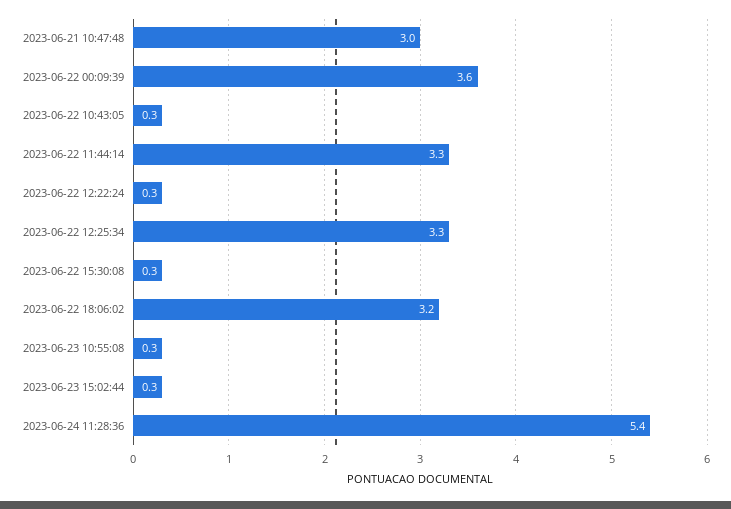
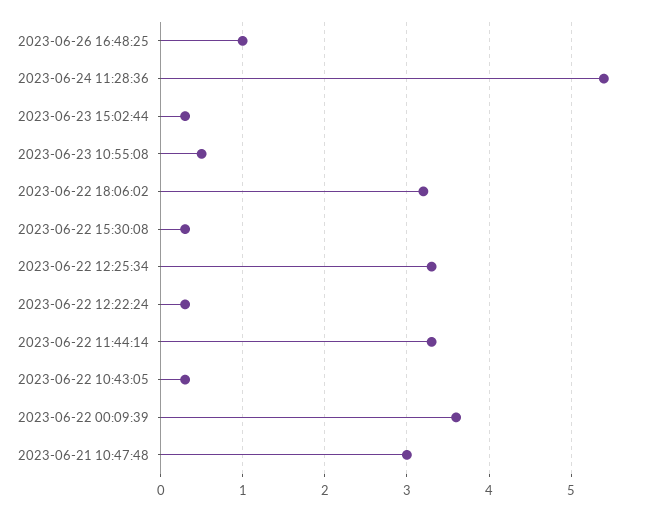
2023-06-23 10:55:08: 0.3 -> 0.5
2023-06-26 16:48:25: none -> 1

